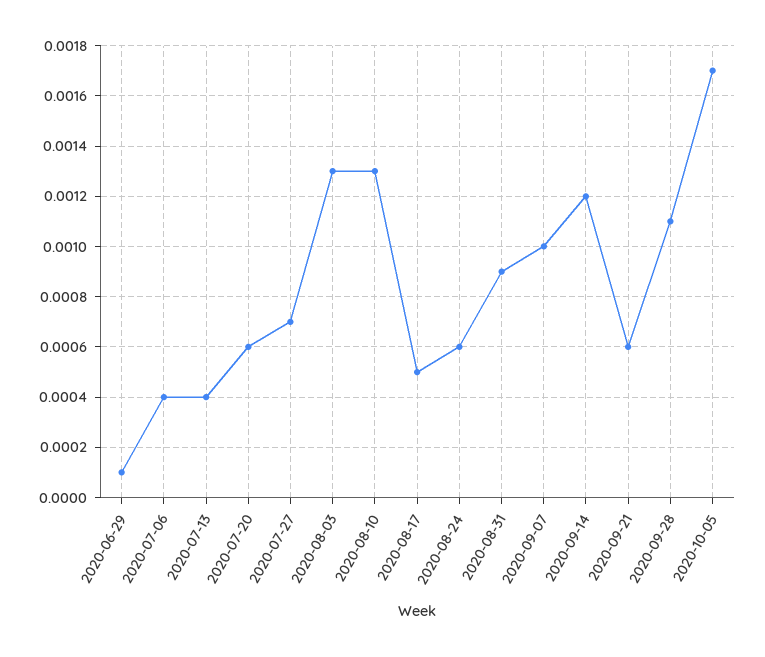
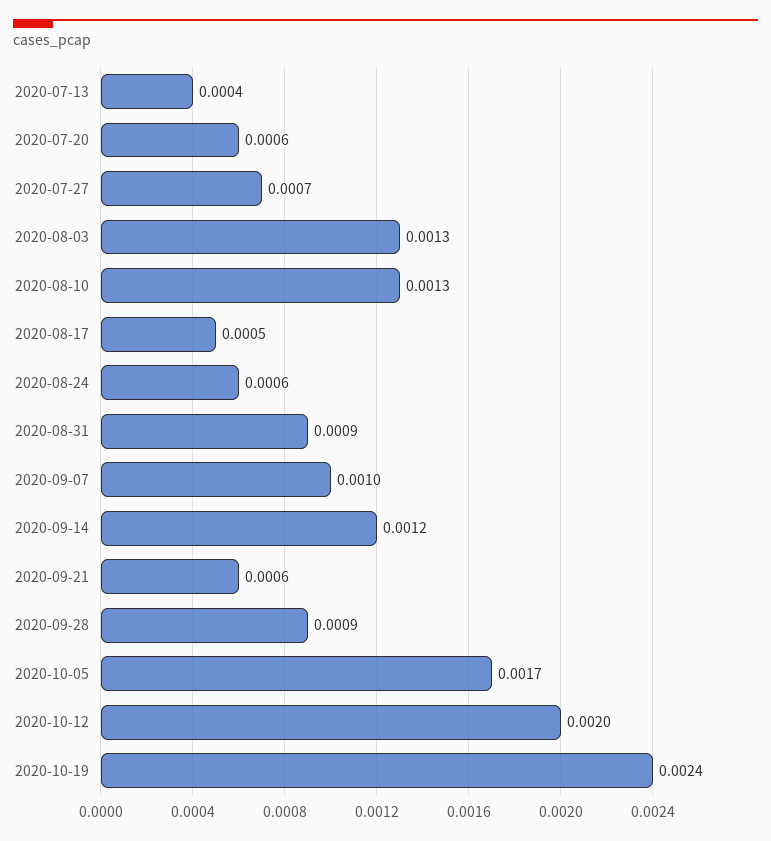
2020-06-29: 0.0001 -> none
2020-07-06: 0.0004 -> none
2020-09-28: 0.0011 -> 0.0009
2020-10-12: none -> 0.002
2020-10-19: none -> 0.0024

